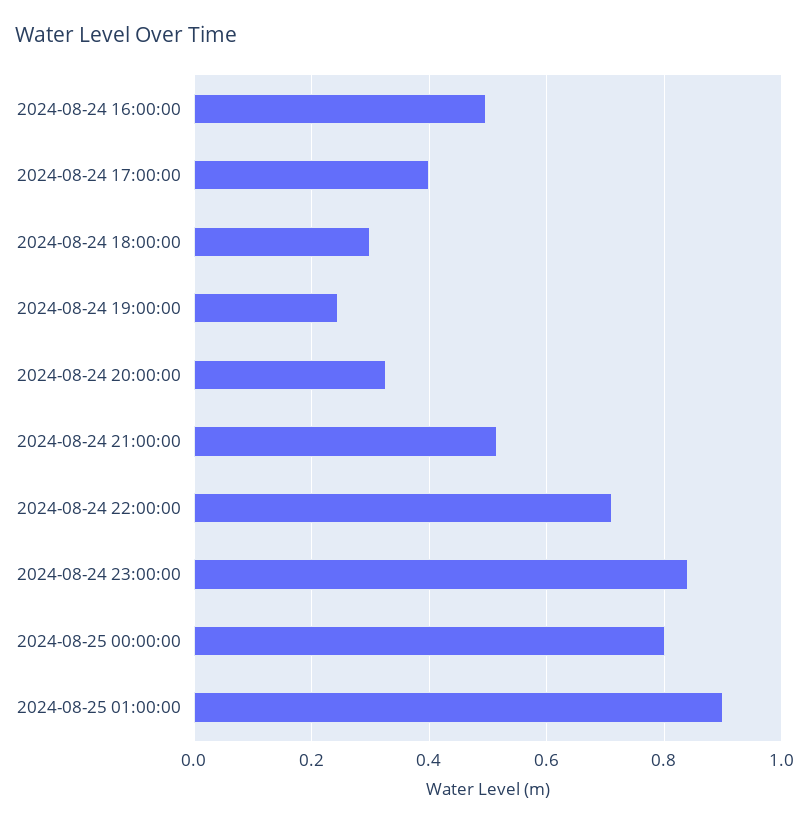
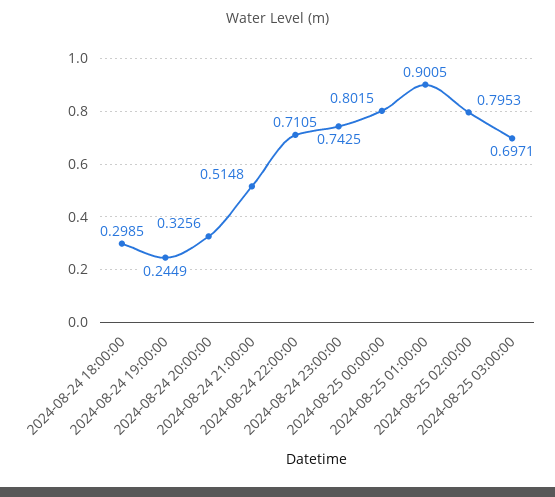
2024-08-24 16:00:00: 0.5 -> none
2024-08-24 17:00:00: 0.4 -> none
2024-08-24 23:00:00: 0.84 -> 0.7425
2024-08-25 02:00:00: none -> 0.7953
2024-08-25 03:00:00: none -> 0.6971

